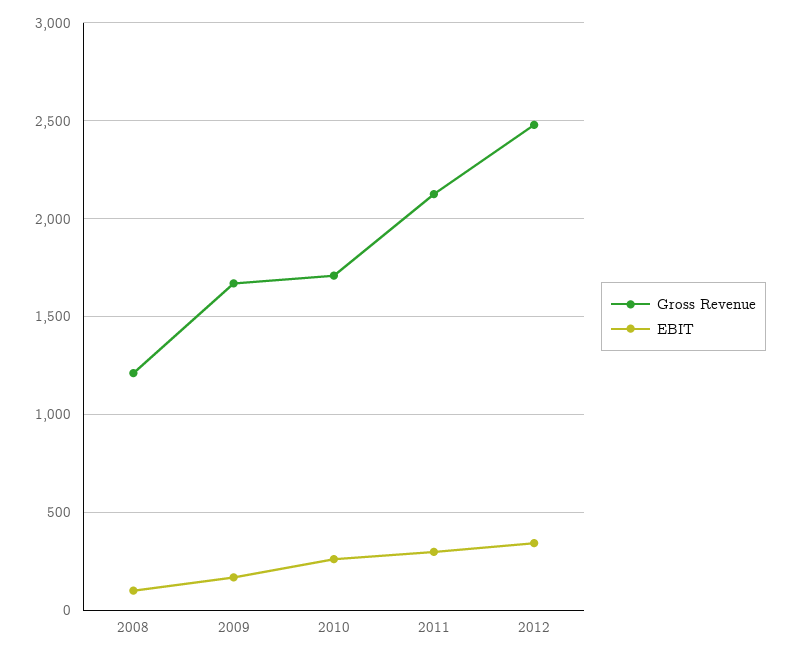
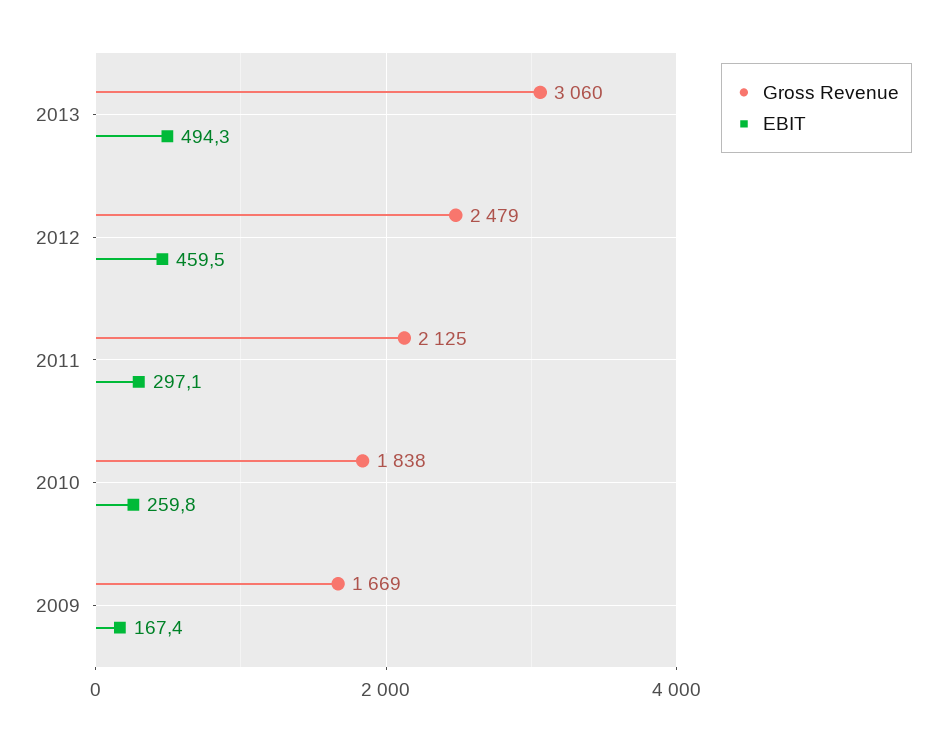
Gross Revenue, 2008: 1200 -> none
EBIT, 2008: 100 -> none
Gross Revenue, 2010: 1700 -> 1838
EBIT, 2012: 350 -> 459.5
Gross Revenue, 2013: none -> 3060
EBIT, 2013: none -> 494.3

